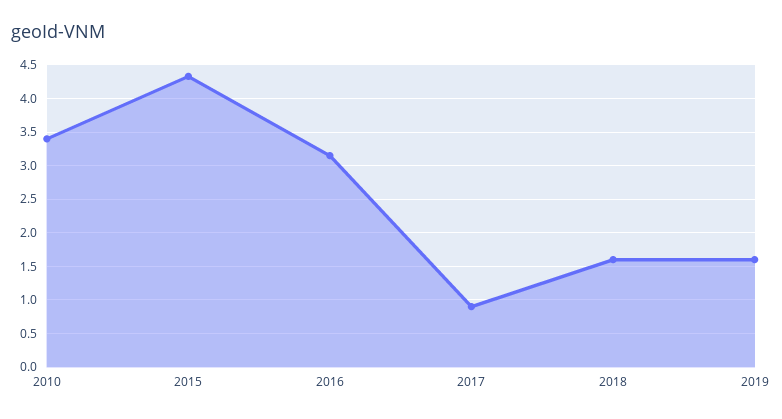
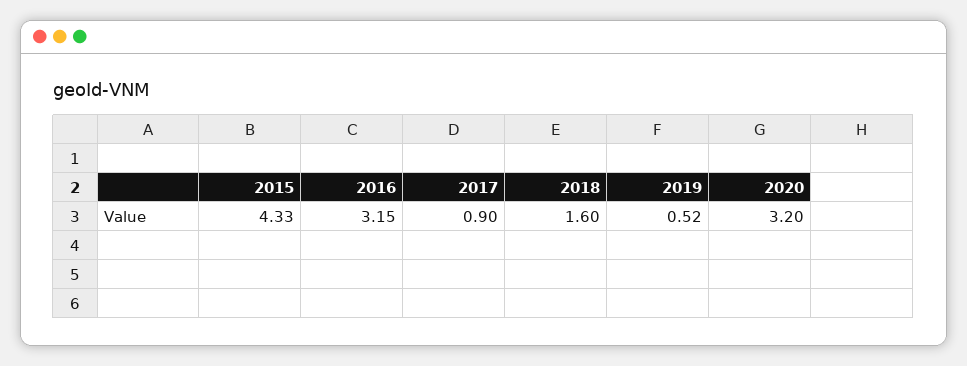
2010: 3.4 -> none
2019: 1.6 -> 0.52
2020: none -> 3.2

